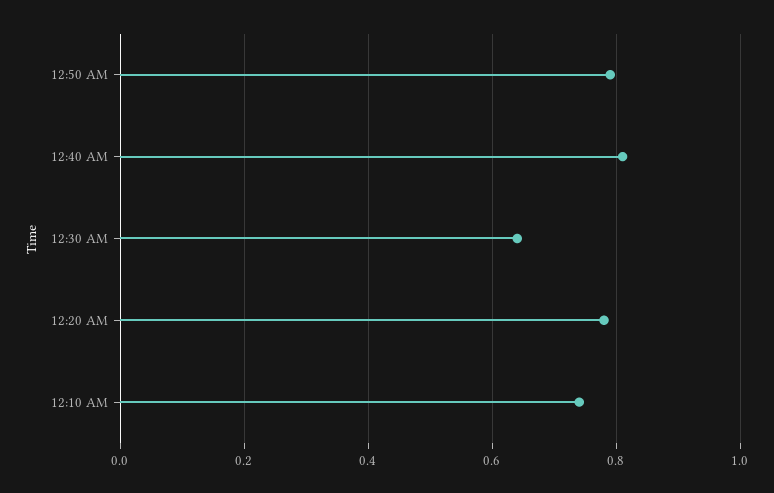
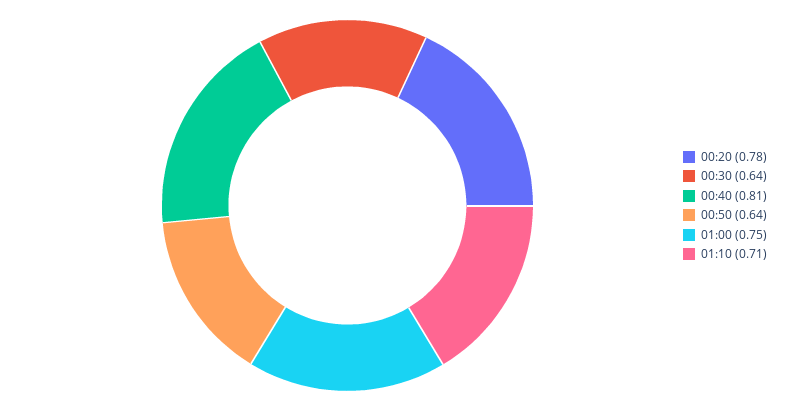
12:50 AM: 0.8 -> 0.64
12:10 AM: 0.75 -> none
01:00: none -> 0.75
01:10: none -> 0.71

